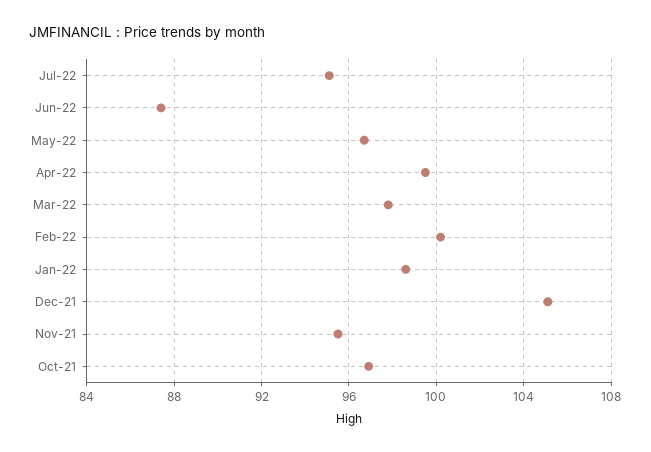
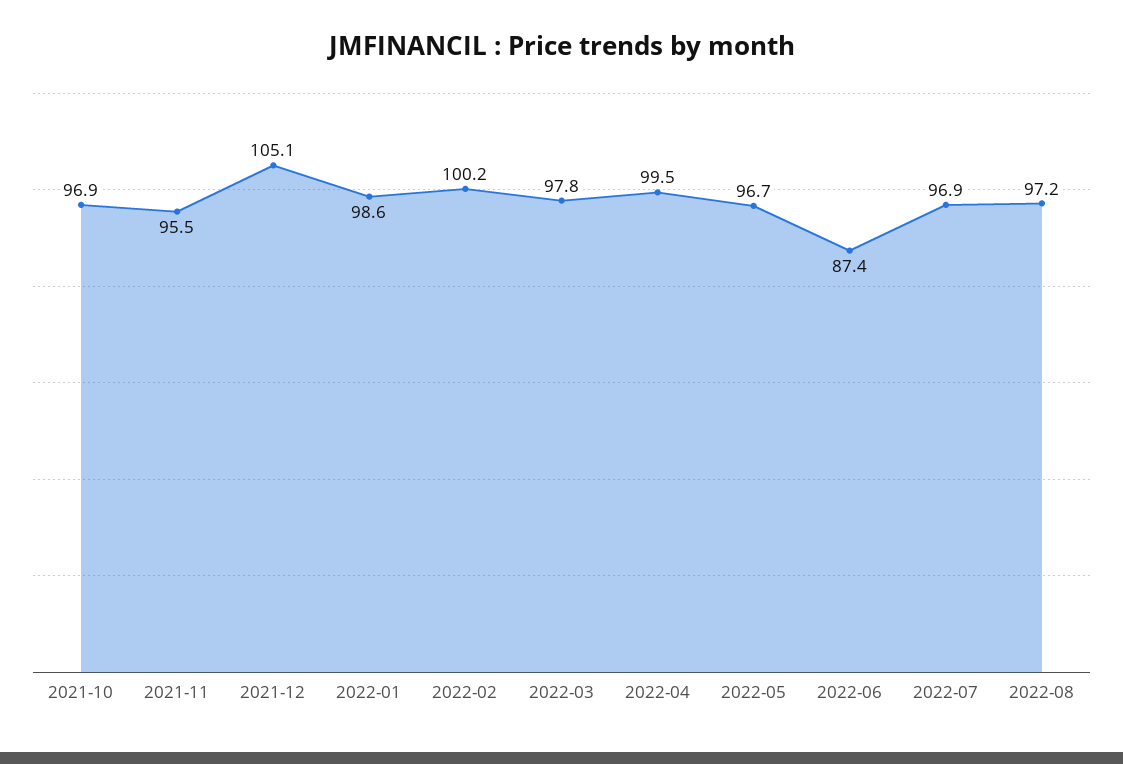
Jul-22: 95 -> 96.9
2022-08: none -> 97.2

